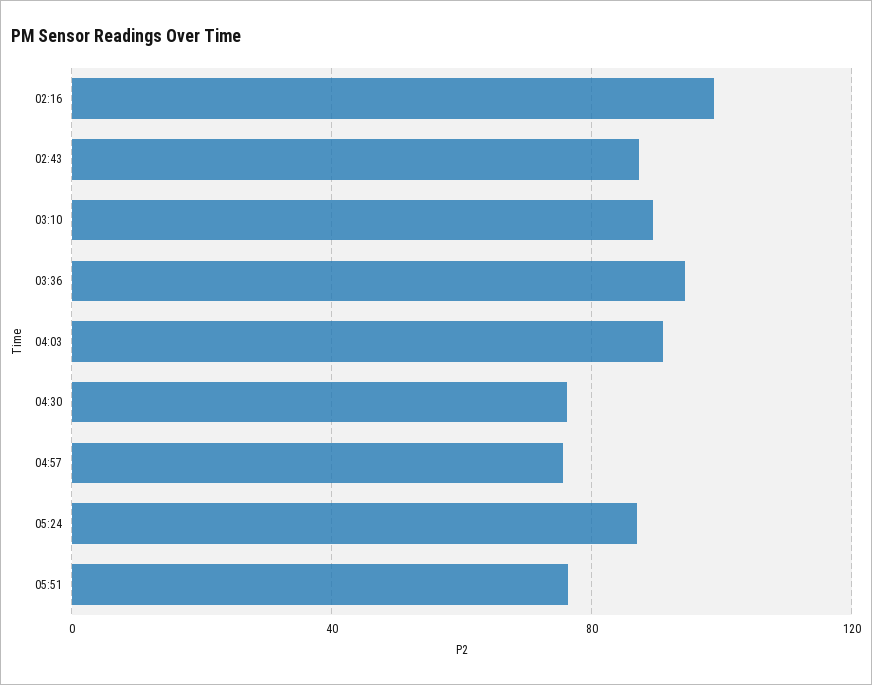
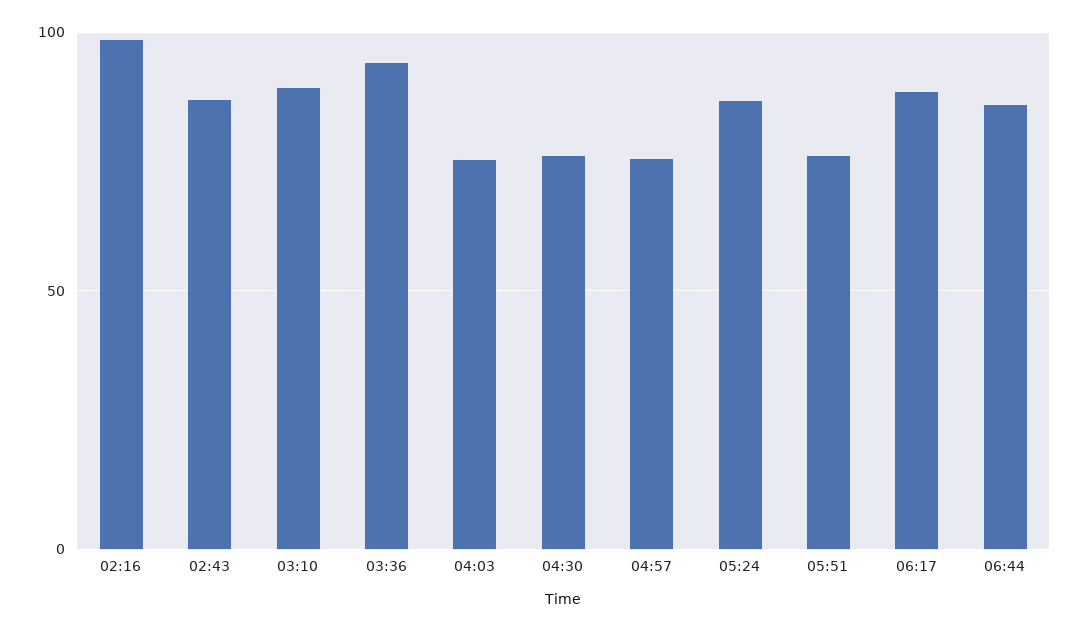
04:03: 90 -> 75
06:17: none -> 90
06:44: none -> 85

